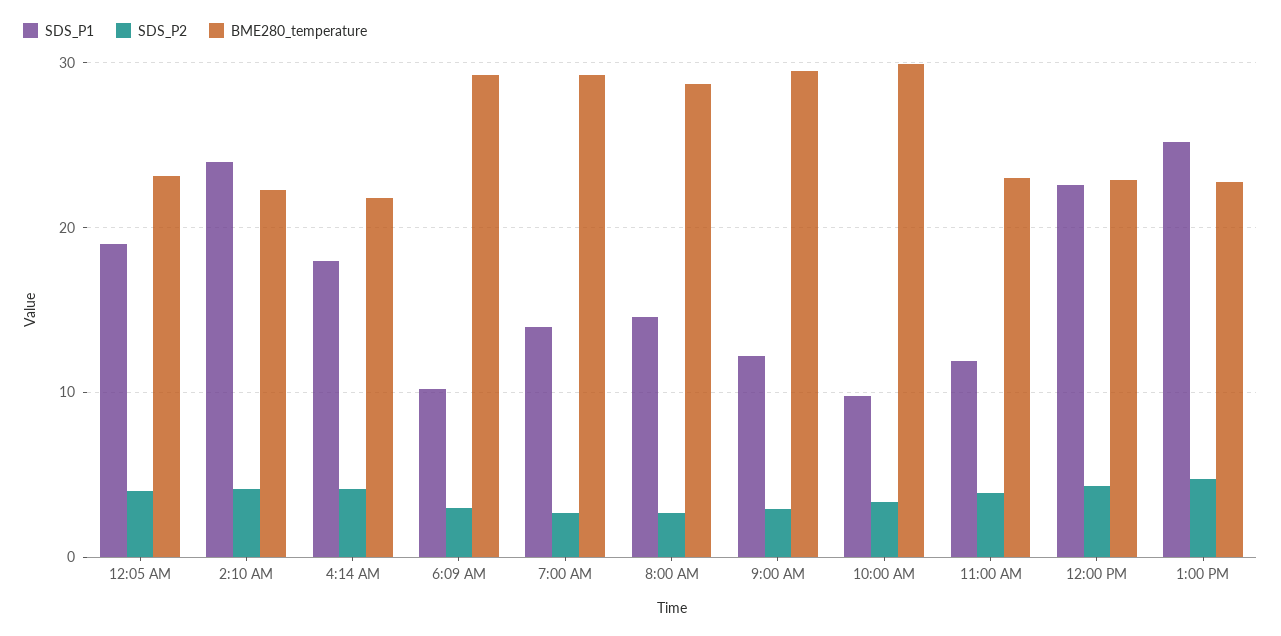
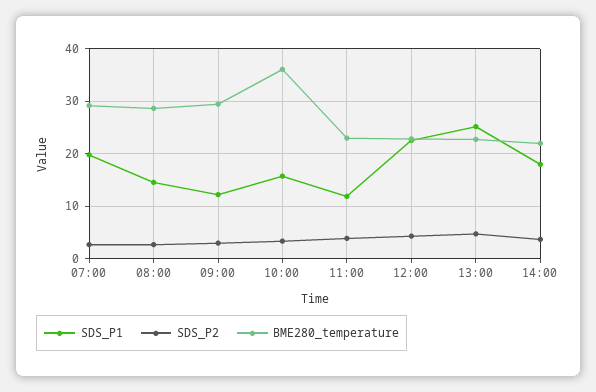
SDS_P1, 12:05 AM: 19 -> none
SDS_P2, 12:05 AM: 4 -> none
BME280_temperature, 12:05 AM: 23 -> none
SDS_P1, 2:10 AM: 24 -> none
SDS_P2, 2:10 AM: 4 -> none
BME280_temperature, 2:10 AM: 22 -> none
SDS_P1, 4:14 AM: 18 -> none
SDS_P2, 4:14 AM: 4 -> none
BME280_temperature, 4:14 AM: 22 -> none
SDS_P1, 6:09 AM: 10 -> none
SDS_P2, 6:09 AM: 3 -> none
BME280_temperature, 6:09 AM: 29 -> none
SDS_P1, 7:00 AM: 14 -> 20
SDS_P1, 10:00 AM: 10 -> 16
BME280_temperature, 10:00 AM: 30 -> 36
SDS_P1, 14:00: none -> 18
SDS_P2, 14:00: none -> 4
BME280_temperature, 14:00: none -> 22

